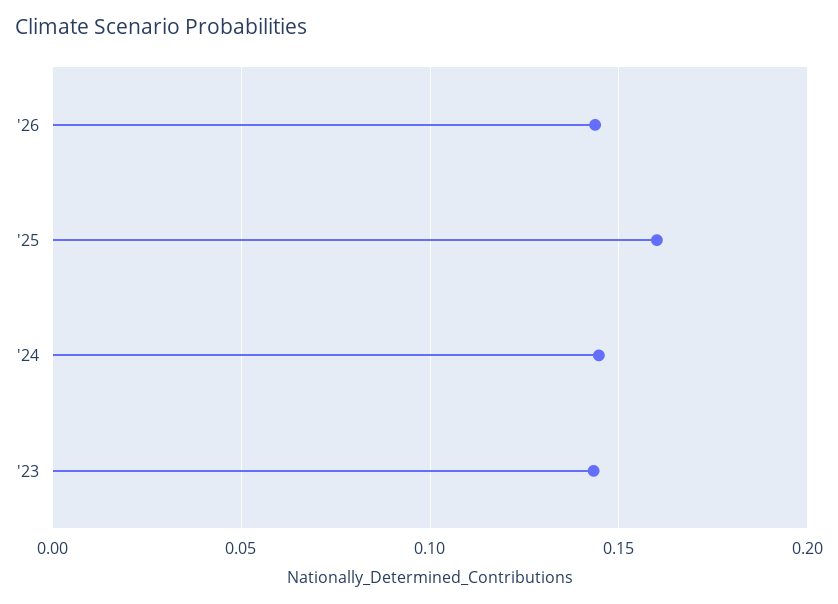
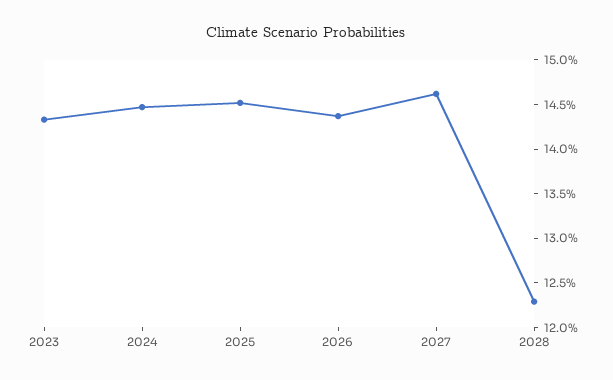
'25: 0.16 -> 0.145
2027: none -> 0.146
2028: none -> 0.123

